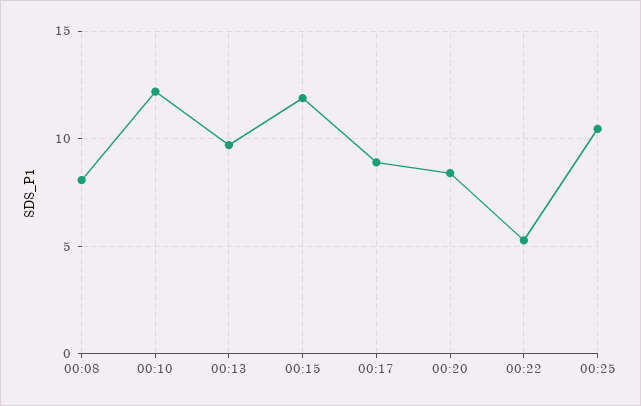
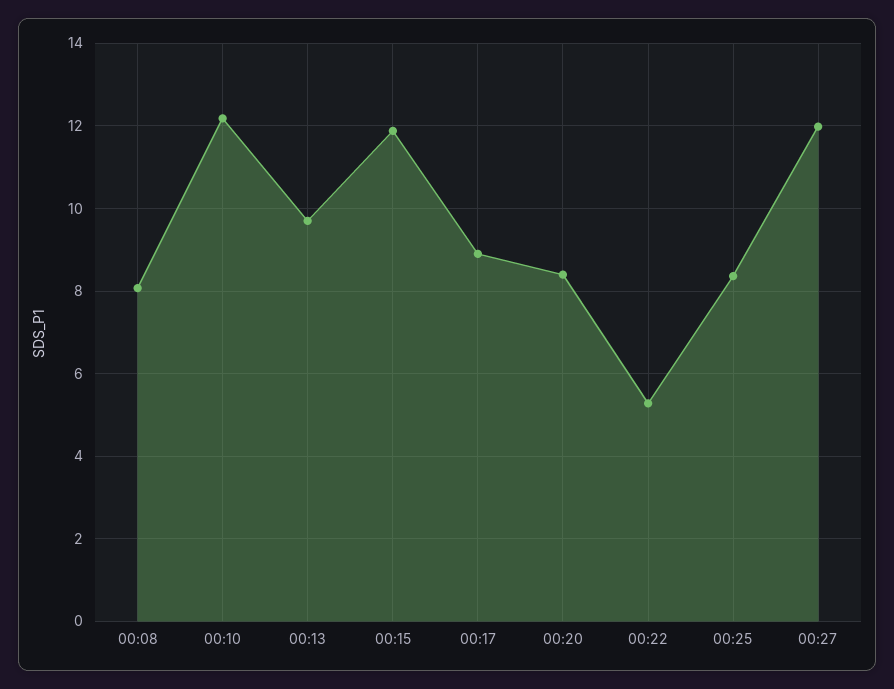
00:25: 10.5 -> 8.4
00:27: none -> 12

